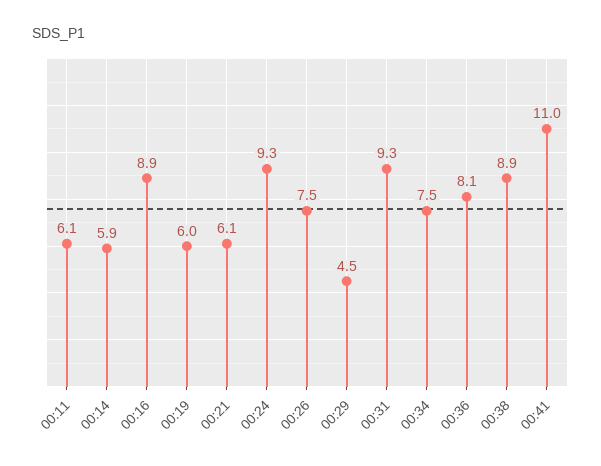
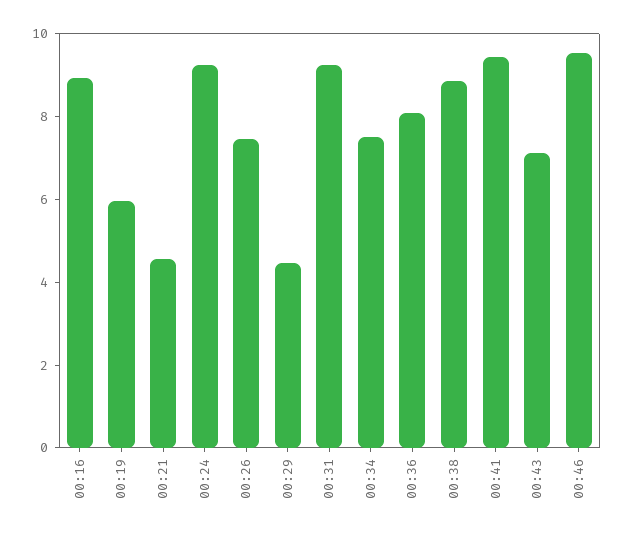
00:11: 6.1 -> none
00:14: 5.9 -> none
00:21: 6.1 -> 4.5
00:41: 11 -> 9.5
00:43: none -> 7
00:46: none -> 9.5

